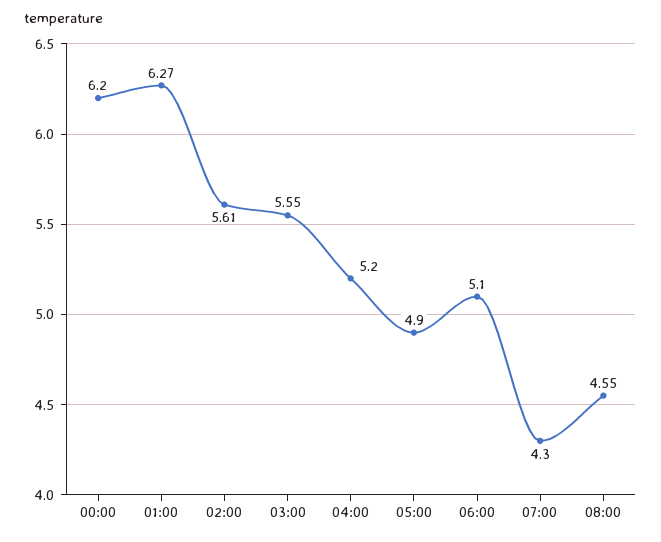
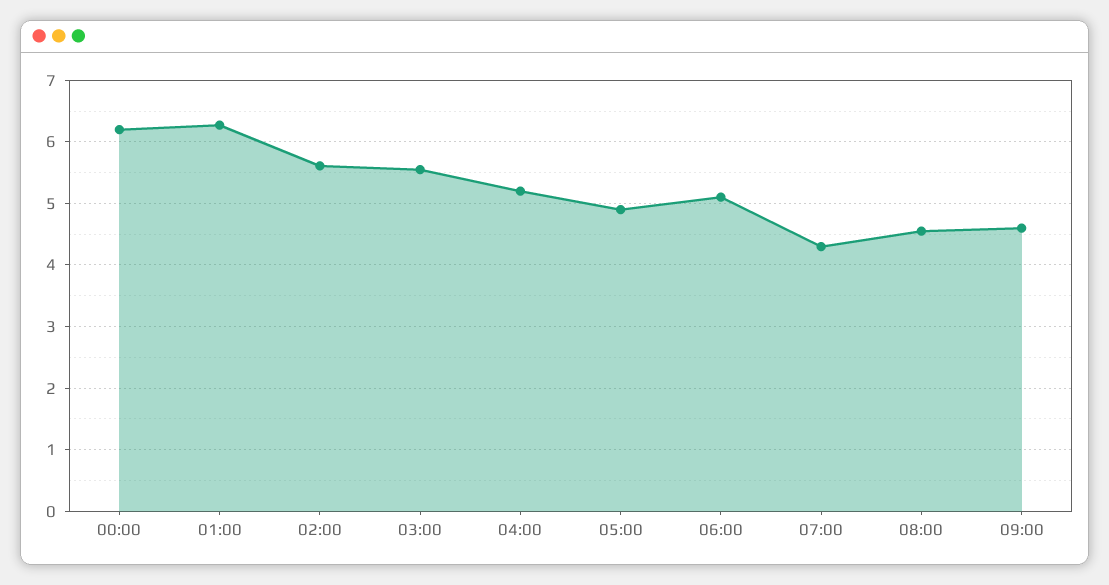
09:00: none -> 4.6

